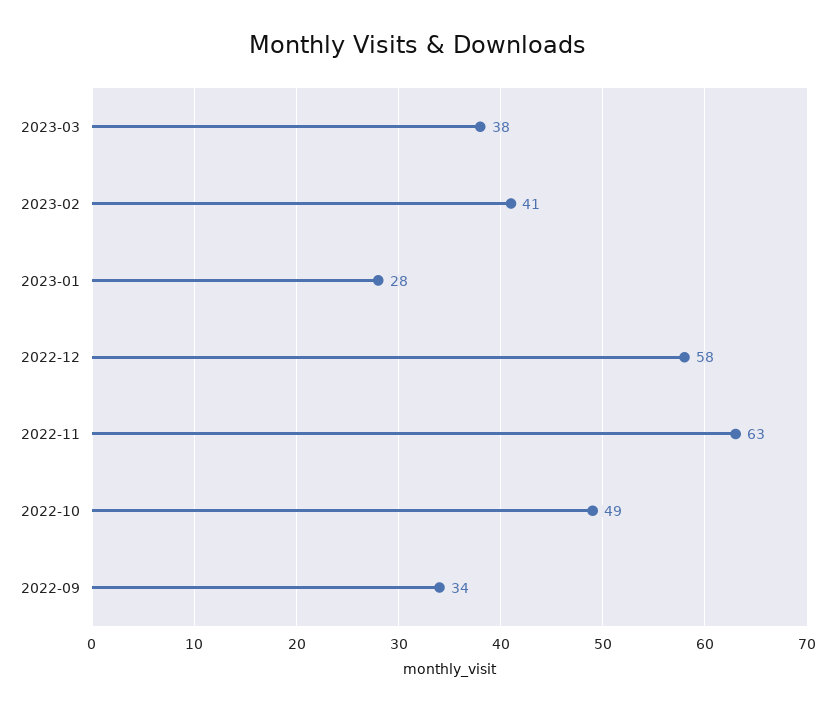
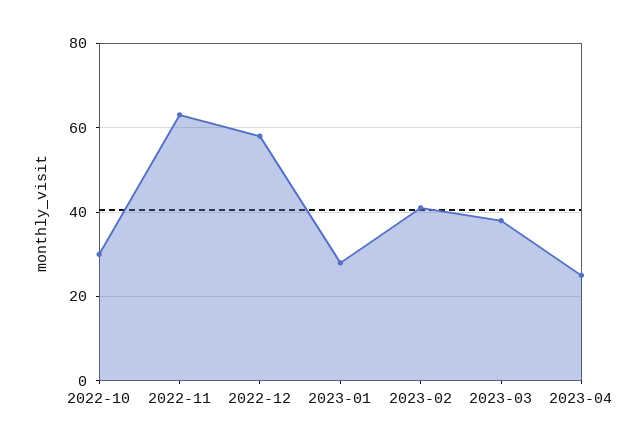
2022-10: 49 -> 30
2022-09: 34 -> none
2023-04: none -> 25

